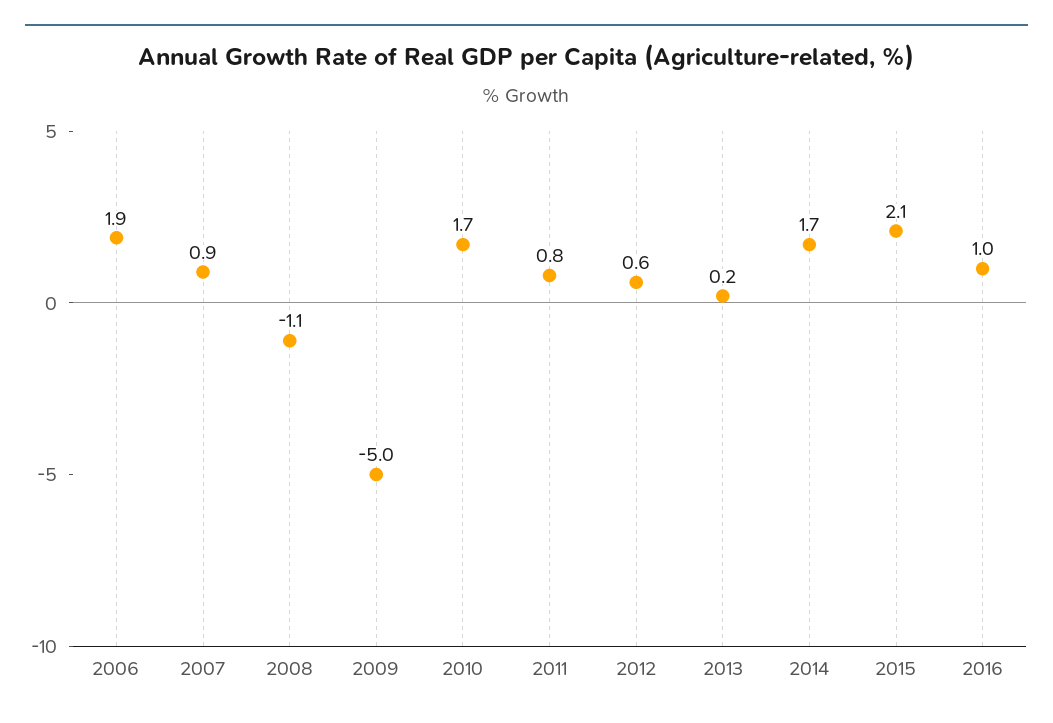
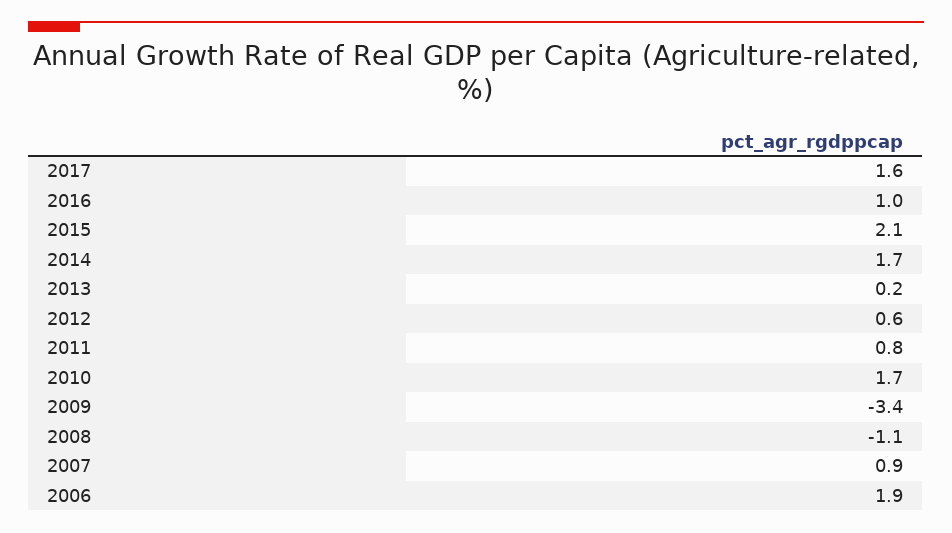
2009: -5 -> -3.4
2017: none -> 1.6

